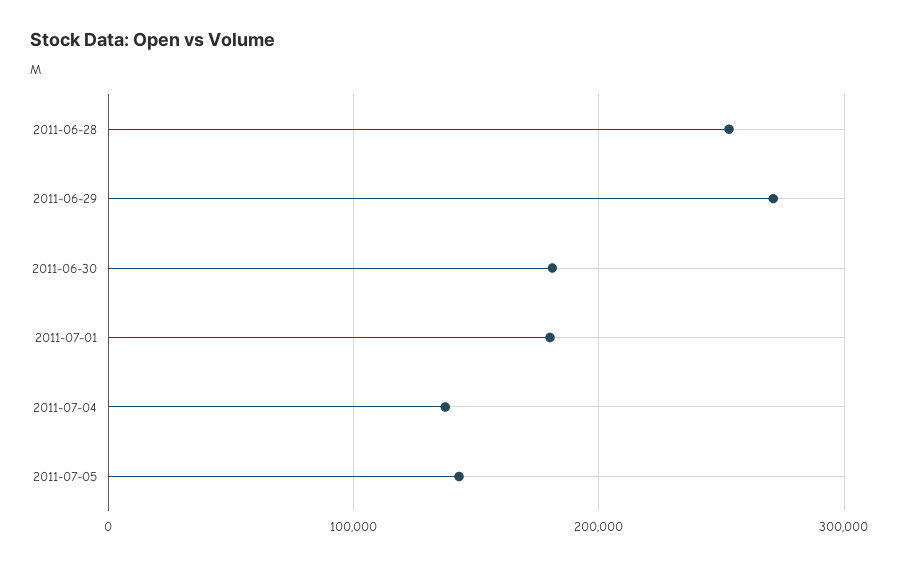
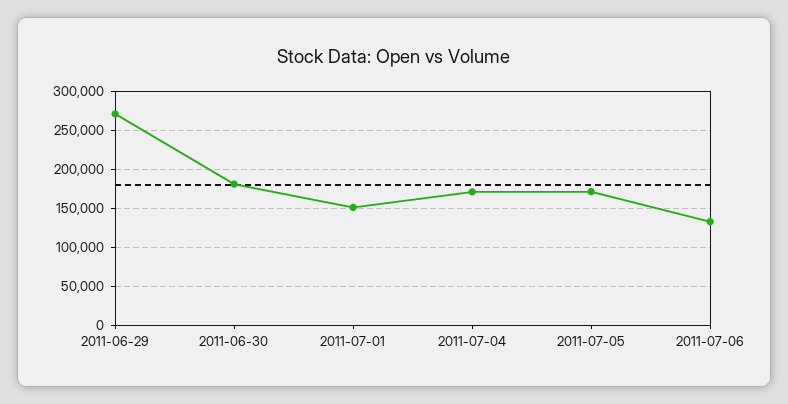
2011-06-28: 250000 -> none
2011-07-01: 180000 -> 150000
2011-07-04: 140000 -> 170000
2011-07-05: 140000 -> 170000
2011-07-06: none -> 130000

